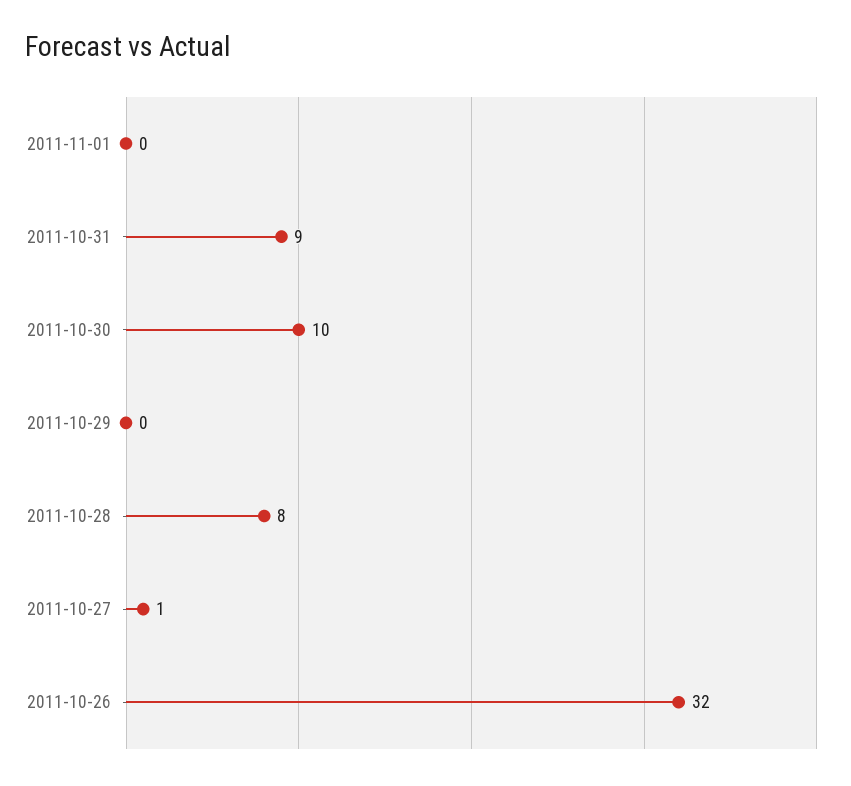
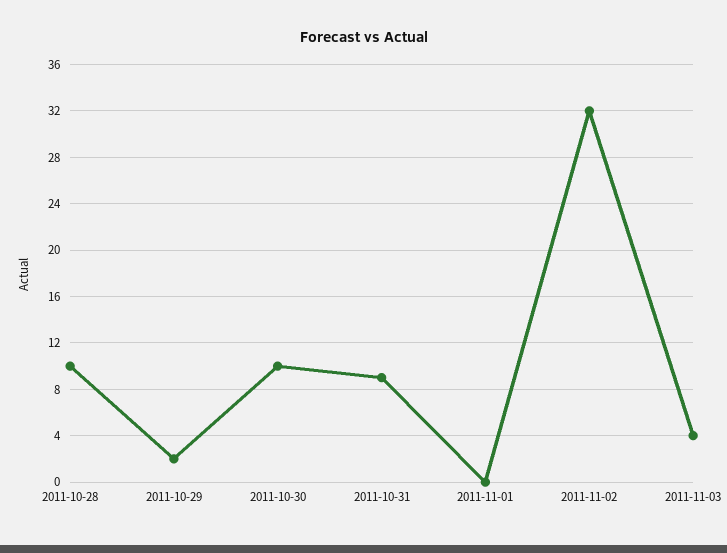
2011-10-29: 0 -> 2
2011-10-28: 8 -> 10
2011-10-27: 1 -> none
2011-10-26: 32 -> none
2011-11-02: none -> 32
2011-11-03: none -> 4

